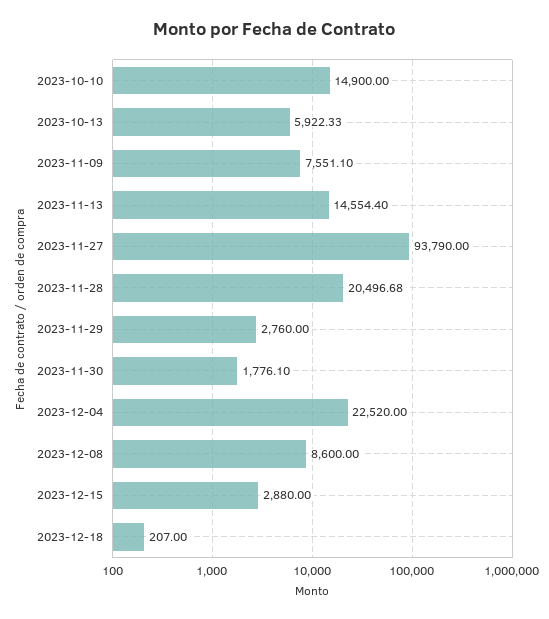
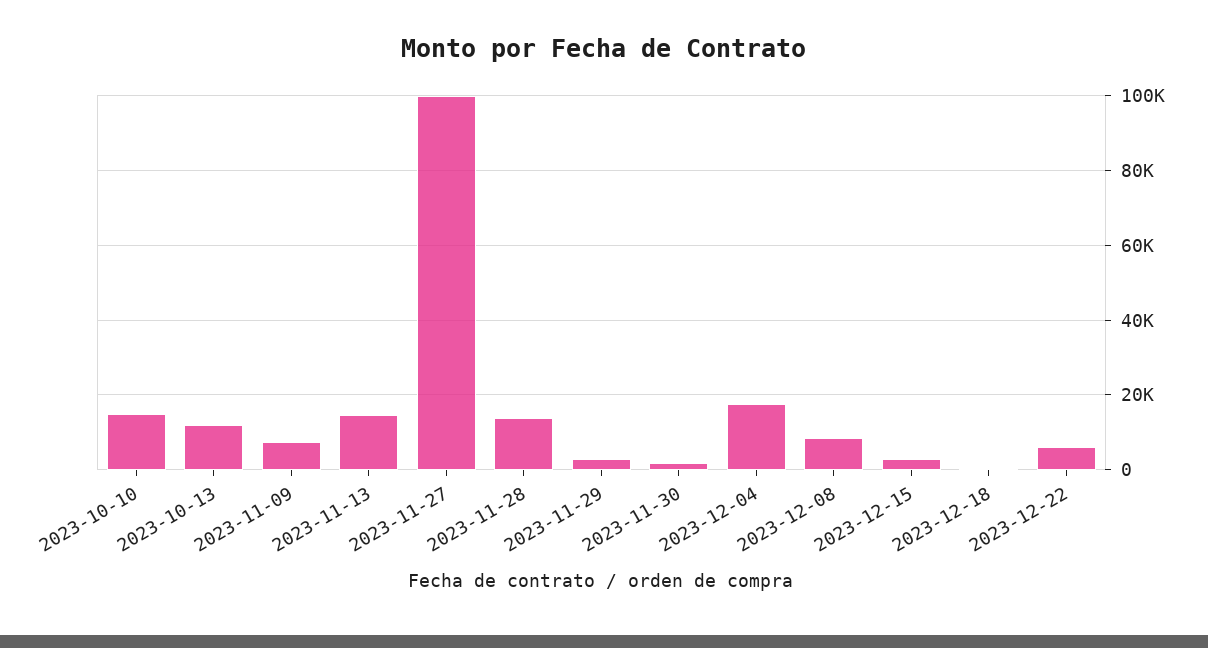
2023-10-13: 5922.33 -> 12000
2023-11-27: 93790 -> 100000
2023-11-28: 20496.68 -> 14000
2023-12-04: 22520 -> 18000
2023-12-22: none -> 6000

